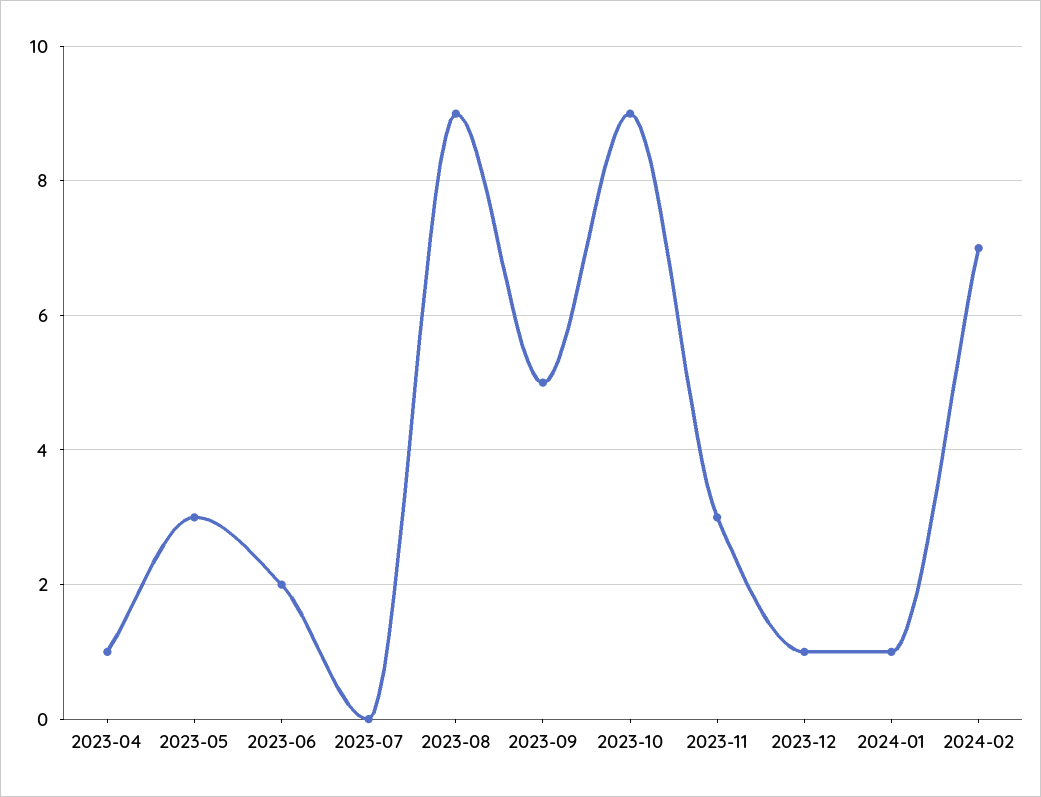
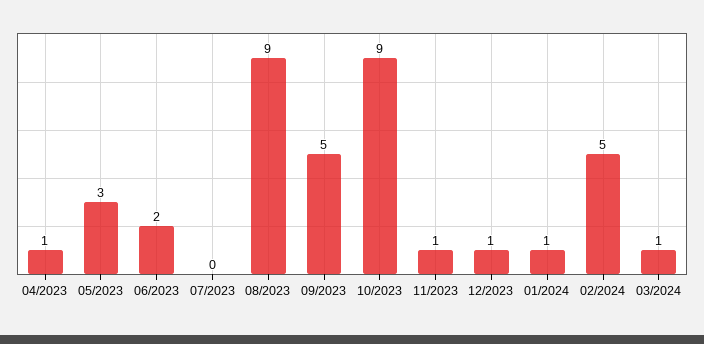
2023-11: 3 -> 1
2024-02: 7 -> 5
03/2024: none -> 1

